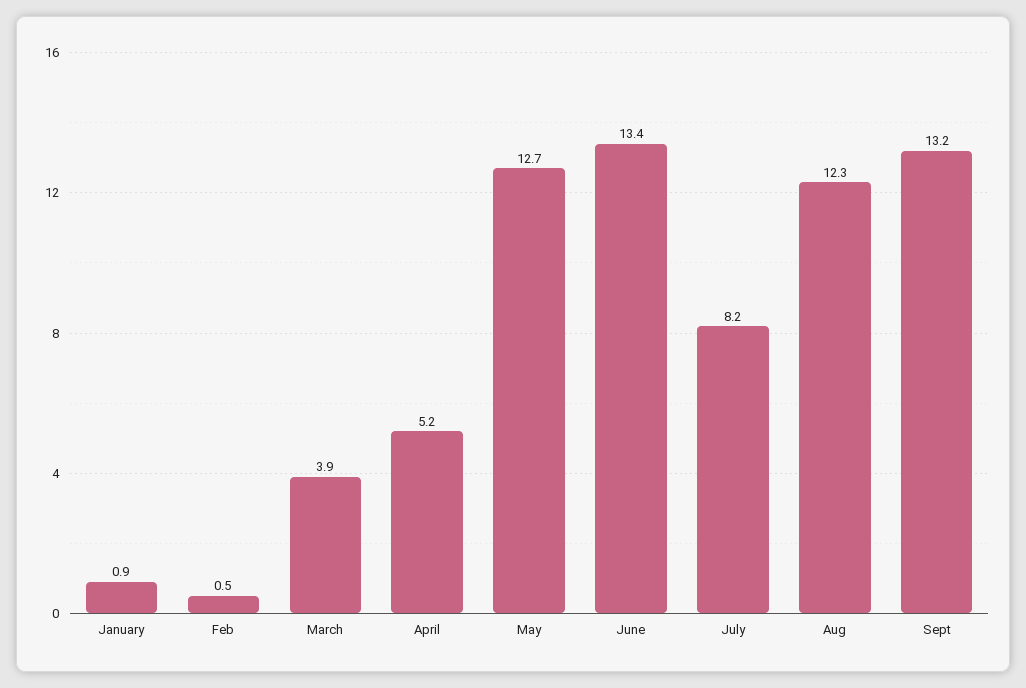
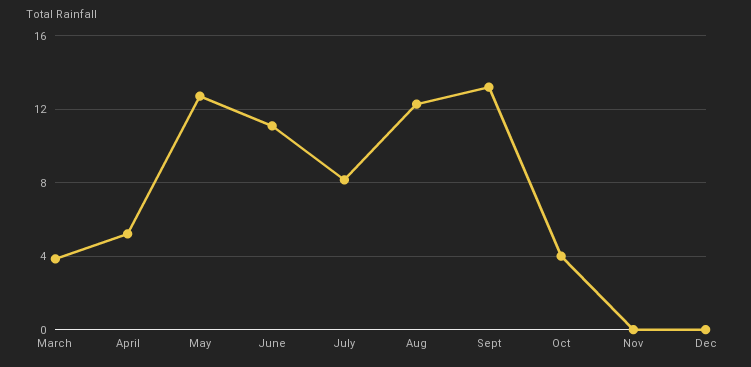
January: 0.9 -> none
Feb: 0.5 -> none
June: 13.4 -> 11
Oct: none -> 4
Nov: none -> 0
Dec: none -> 0

